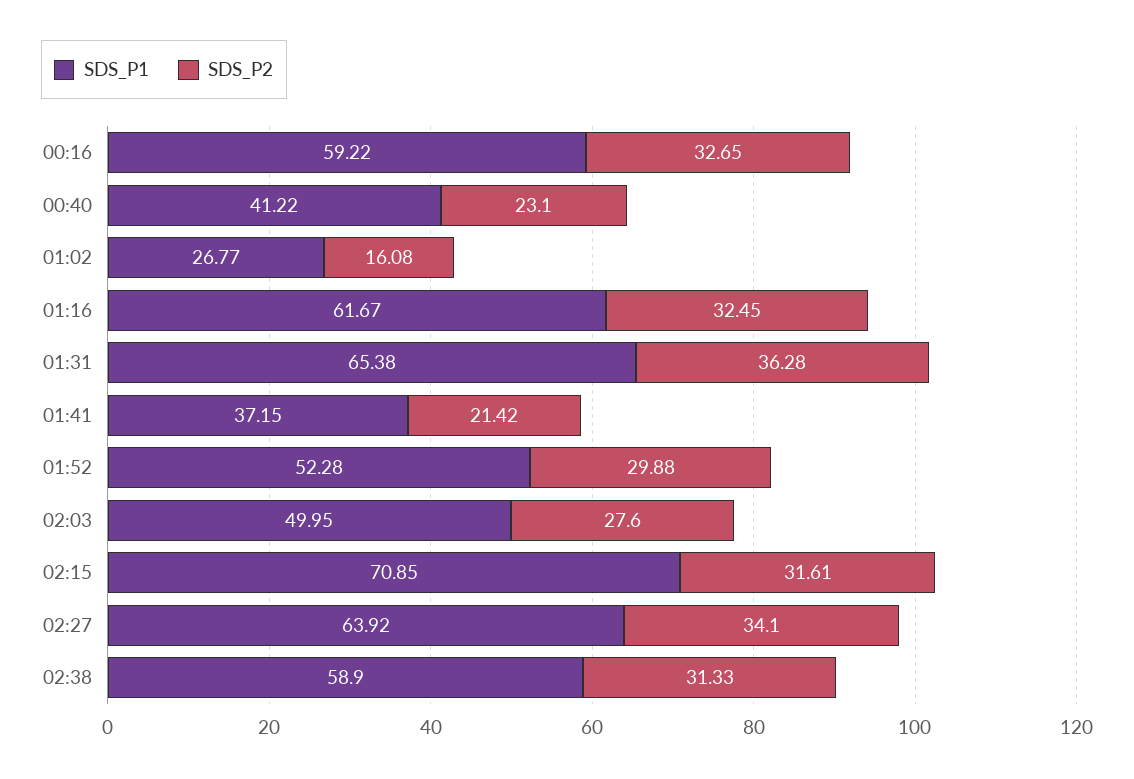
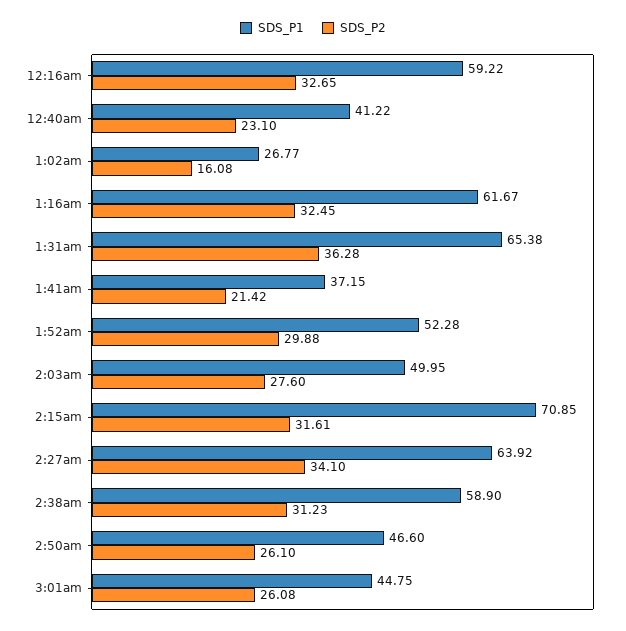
SDS_P2, 02:38: 31.33 -> 31.23
SDS_P1, 2:50am: none -> 46.6
SDS_P2, 2:50am: none -> 26.1
SDS_P1, 3:01am: none -> 44.75
SDS_P2, 3:01am: none -> 26.08

